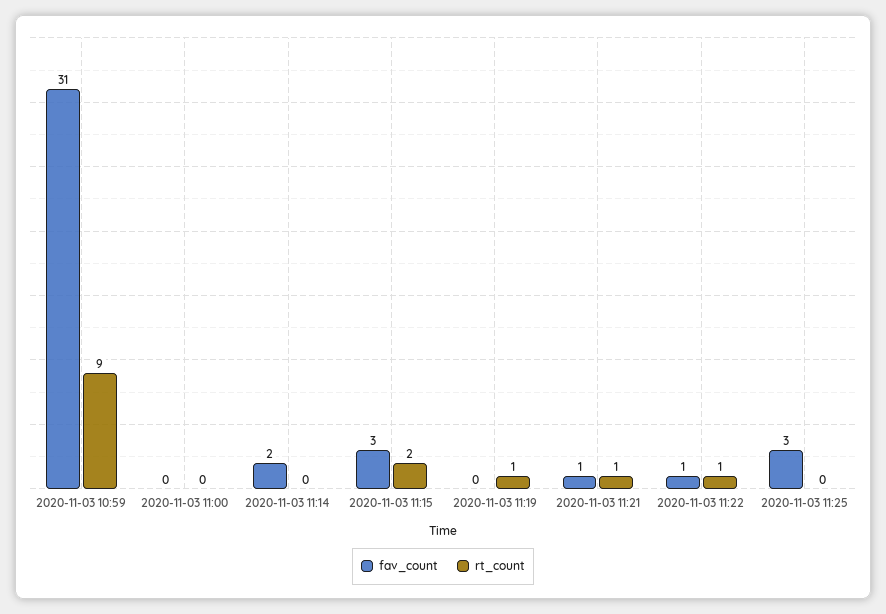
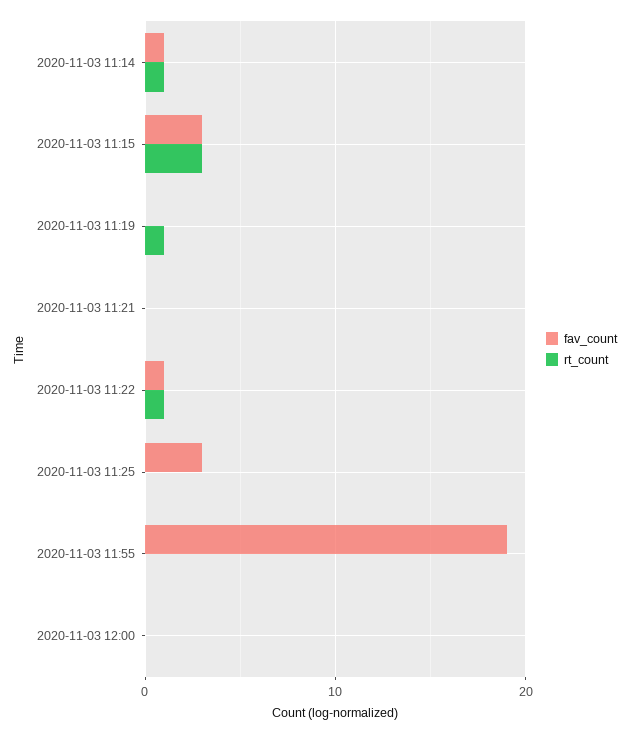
fav_count, 2020-11-03 10:59: 31 -> none
rt_count, 2020-11-03 10:59: 9 -> none
fav_count, 2020-11-03 11:00: 0 -> none
rt_count, 2020-11-03 11:00: 0 -> none
fav_count, 2020-11-03 11:14: 2 -> 1
rt_count, 2020-11-03 11:14: 0 -> 1
rt_count, 2020-11-03 11:15: 2 -> 3
fav_count, 2020-11-03 11:21: 1 -> 0
rt_count, 2020-11-03 11:21: 1 -> 0
fav_count, 2020-11-03 11:55: none -> 19
rt_count, 2020-11-03 11:55: none -> 0
fav_count, 2020-11-03 12:00: none -> 0
rt_count, 2020-11-03 12:00: none -> 0

